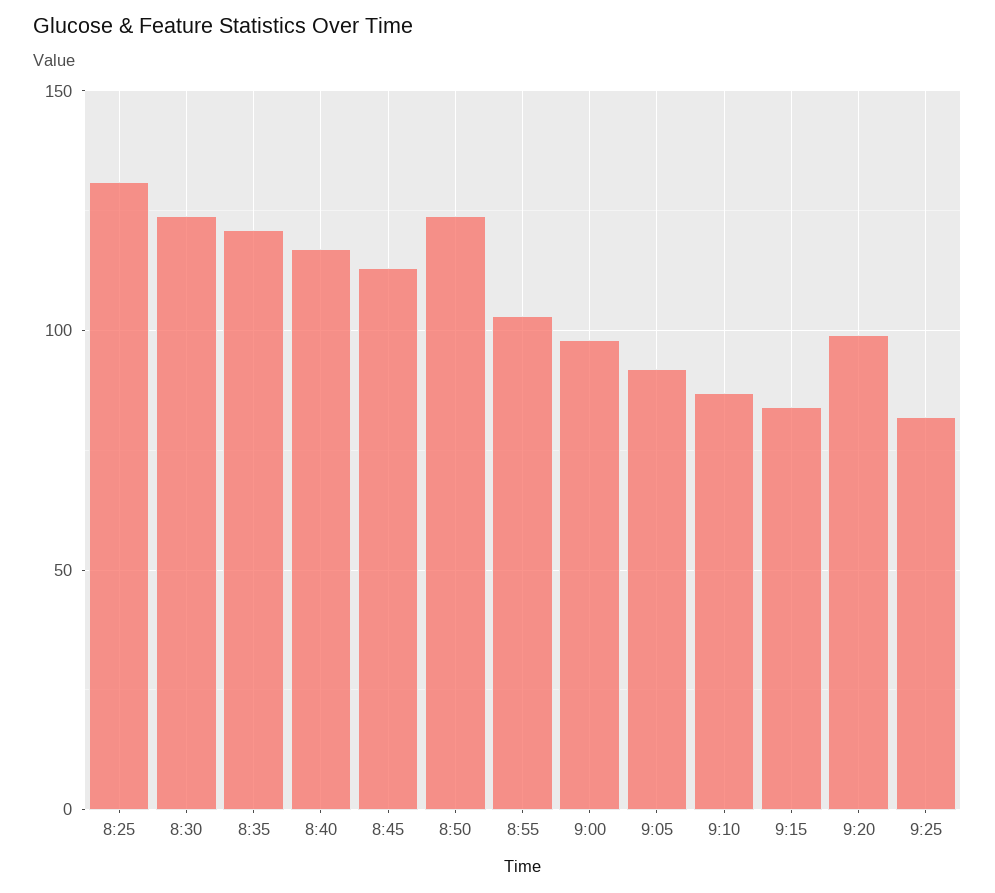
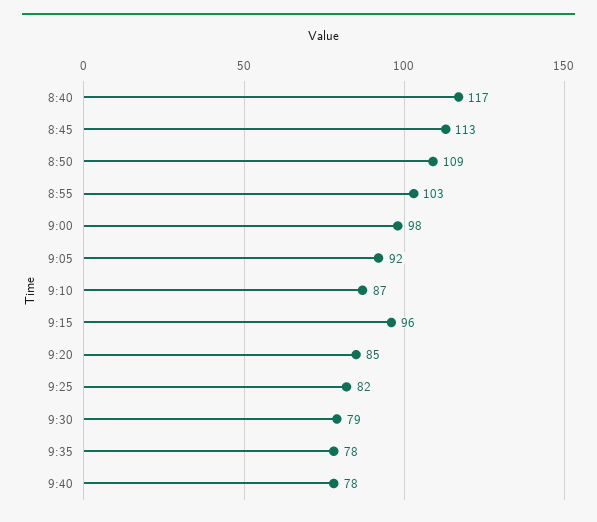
8:25: 130 -> none
8:30: 125 -> none
8:35: 120 -> none
8:50: 125 -> 109
9:15: 85 -> 96
9:20: 100 -> 85
9:30: none -> 79
9:35: none -> 78
9:40: none -> 78

